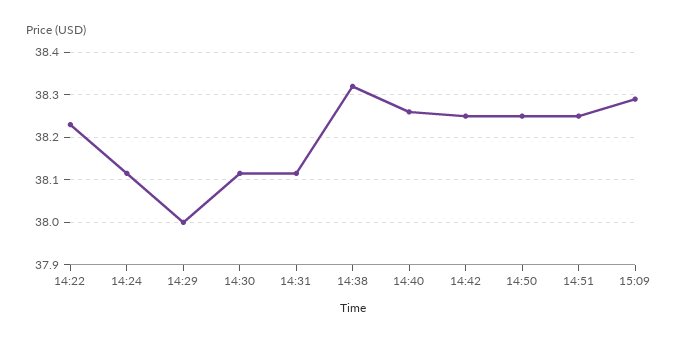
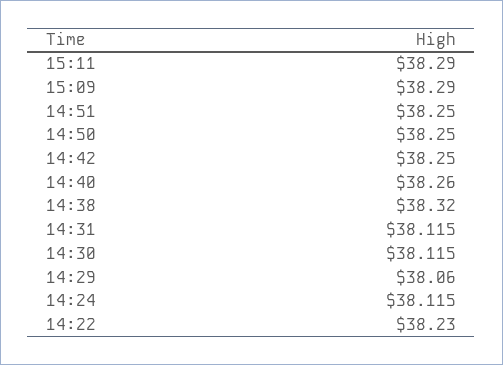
14:29: 38 -> 38.06
15:11: none -> 38.29

